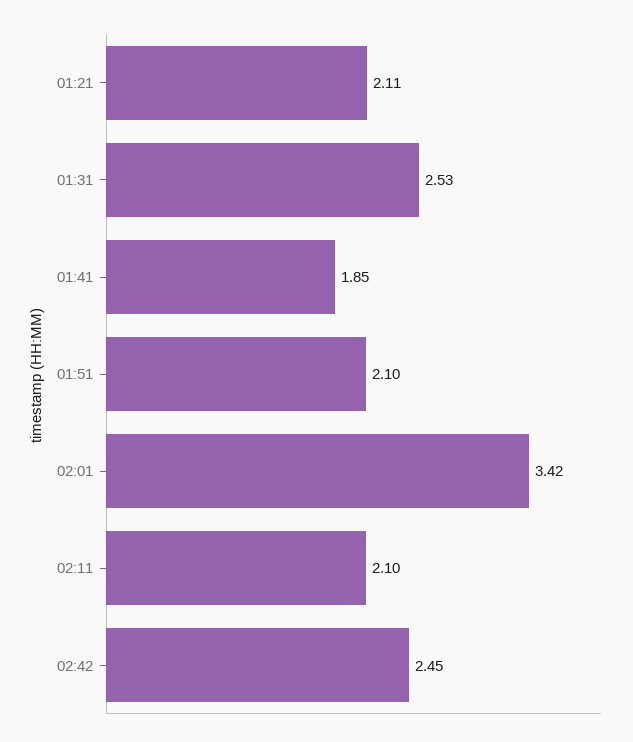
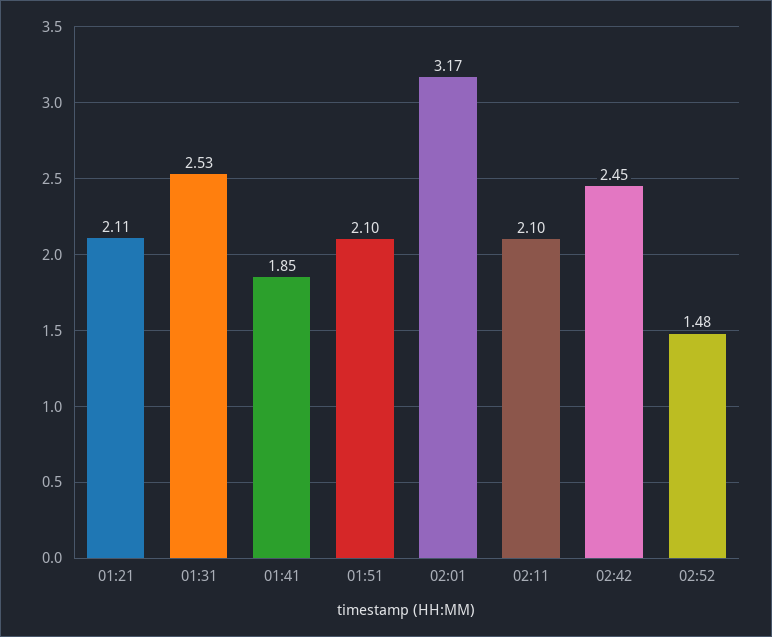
02:01: 3.42 -> 3.17
02:52: none -> 1.48

